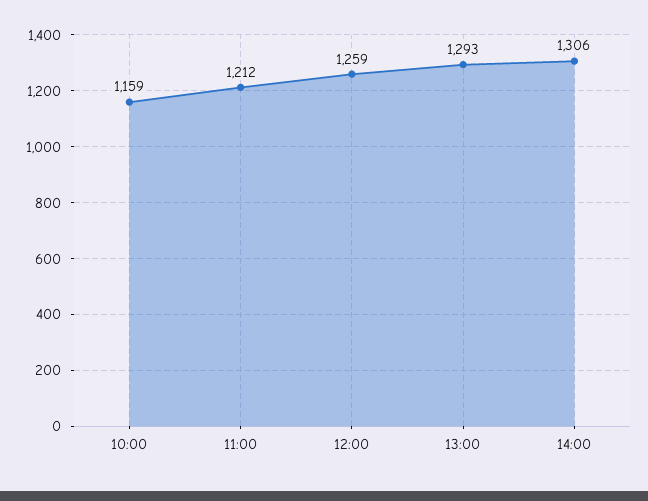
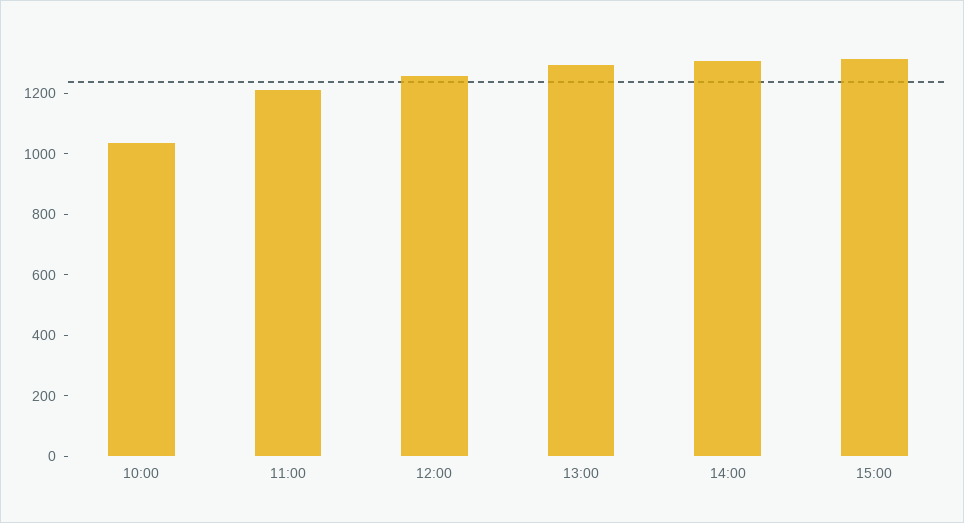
10:00: 1159 -> 1050
15:00: none -> 1300

